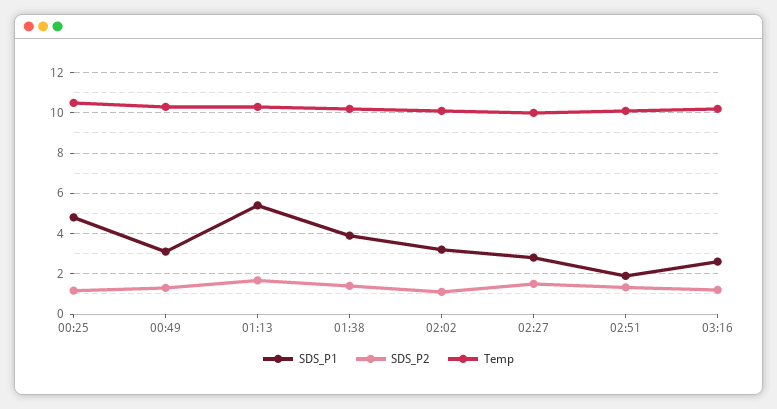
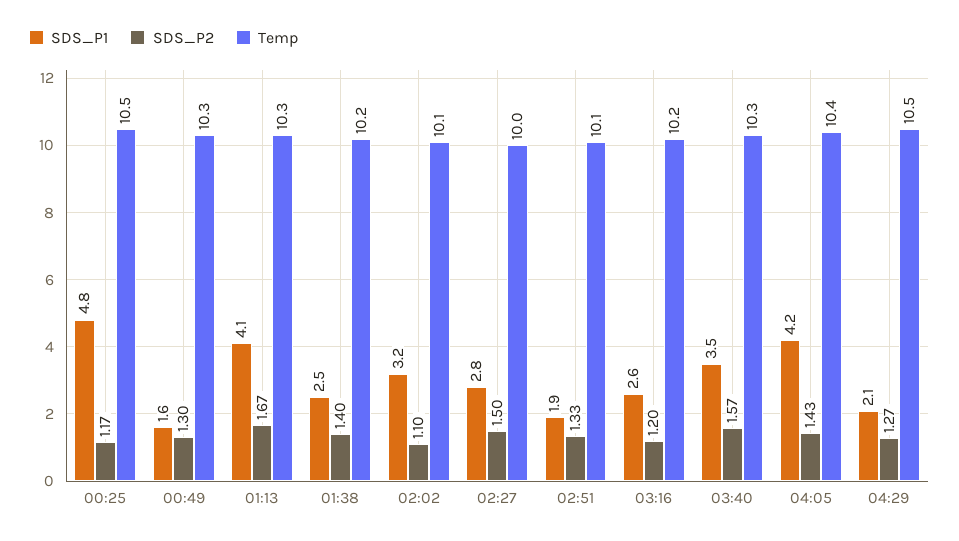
SDS_P1, 00:49: 3 -> 1.6
SDS_P1, 01:13: 5.5 -> 4.1
SDS_P1, 01:38: 4 -> 2.5
SDS_P1, 03:40: none -> 3.5
SDS_P2, 03:40: none -> 1.57
Temp, 03:40: none -> 10.3
SDS_P1, 04:05: none -> 4.2
SDS_P2, 04:05: none -> 1.43
Temp, 04:05: none -> 10.4
SDS_P1, 04:29: none -> 2.1
SDS_P2, 04:29: none -> 1.27
Temp, 04:29: none -> 10.5

